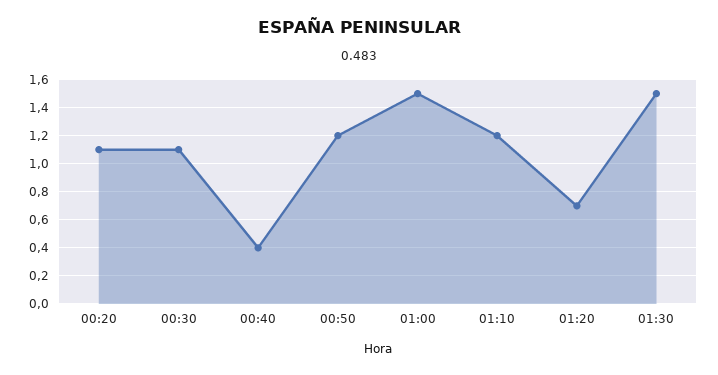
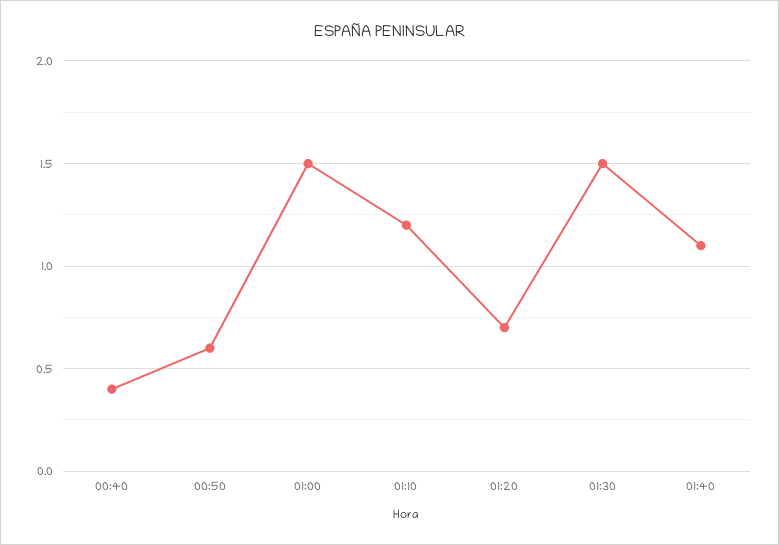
00:20: 1.1 -> none
00:30: 1.1 -> none
00:50: 1.2 -> 0.6
01:40: none -> 1.1

